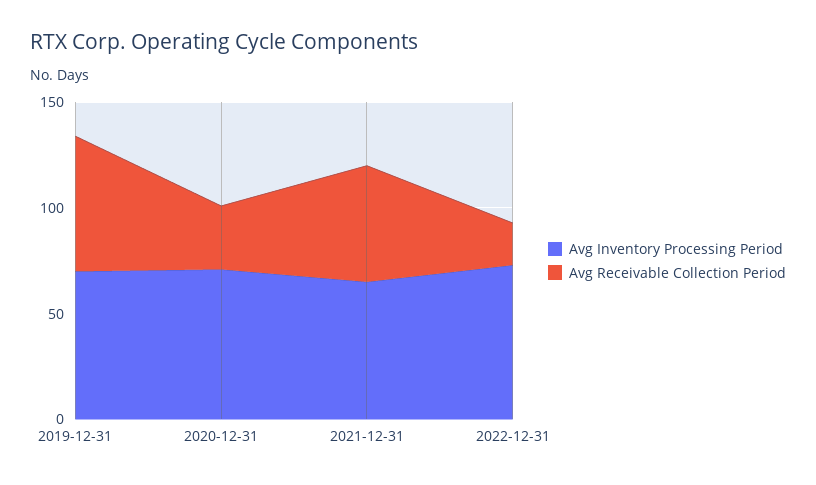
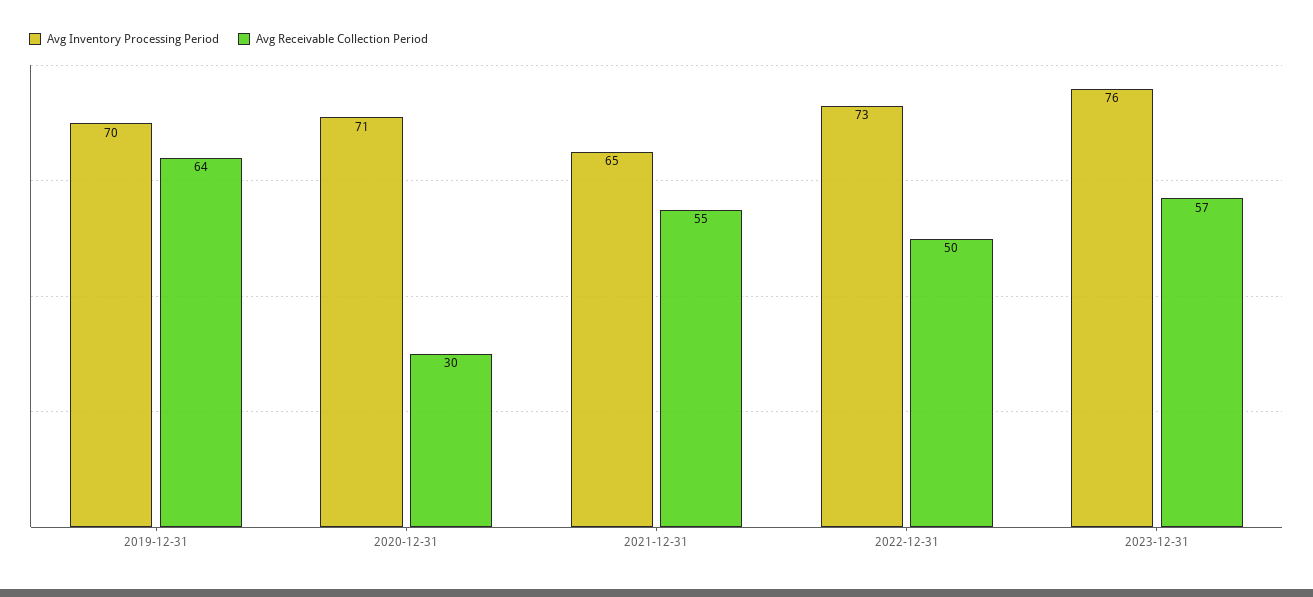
Avg Receivable Collection Period, 2022-12-31: 20 -> 50
Avg Inventory Processing Period, 2023-12-31: none -> 76
Avg Receivable Collection Period, 2023-12-31: none -> 57

